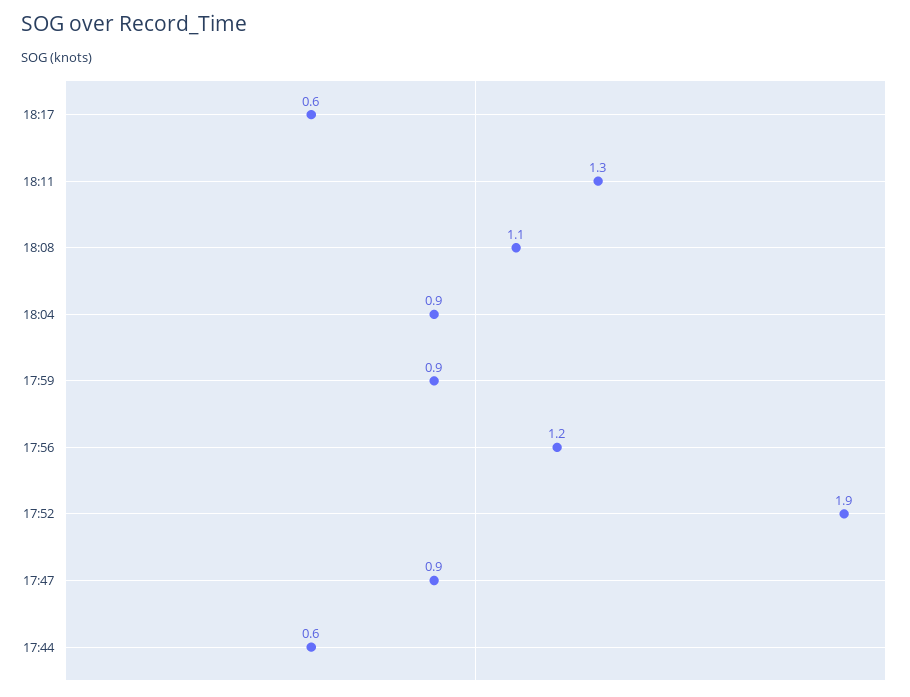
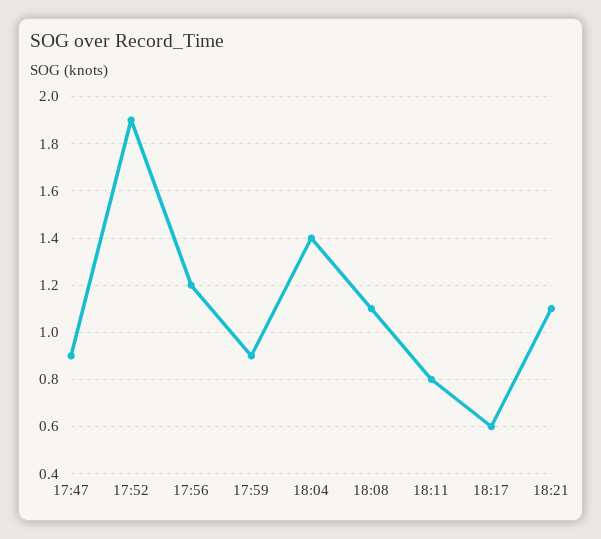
18:11: 1.3 -> 0.8
18:04: 0.9 -> 1.4
17:44: 0.6 -> none
18:21: none -> 1.1

